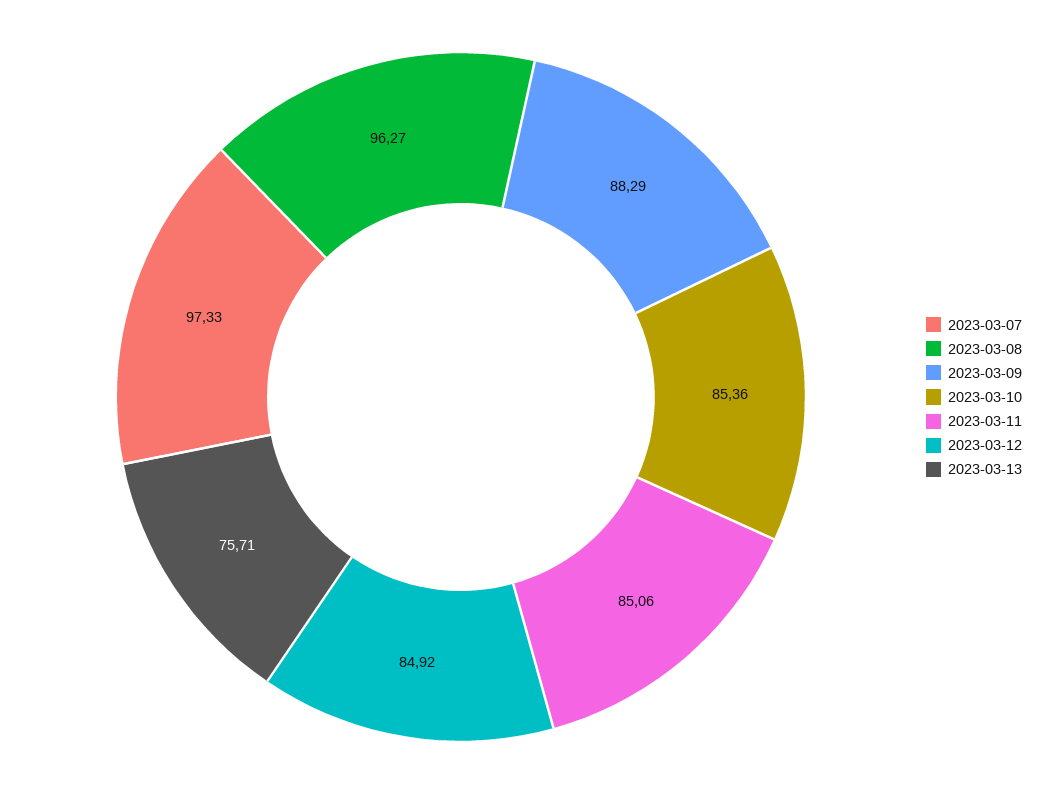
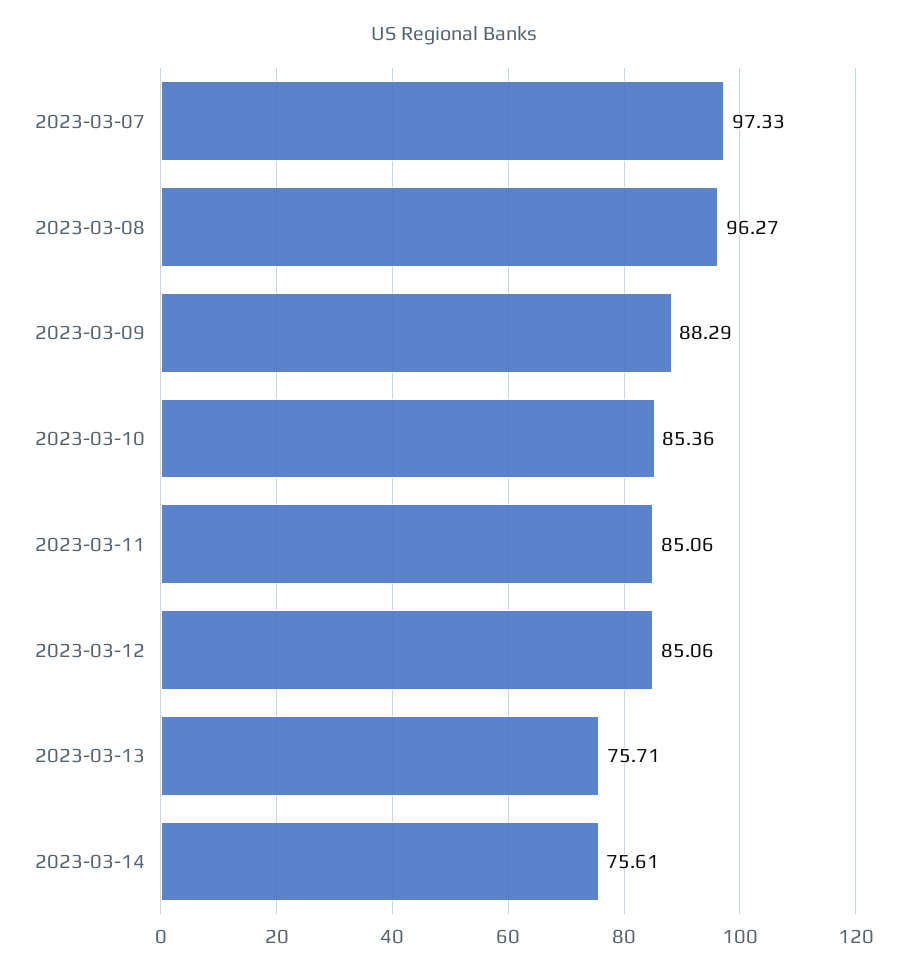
2023-03-12: 84.92 -> 85.06
2023-03-14: none -> 75.61

